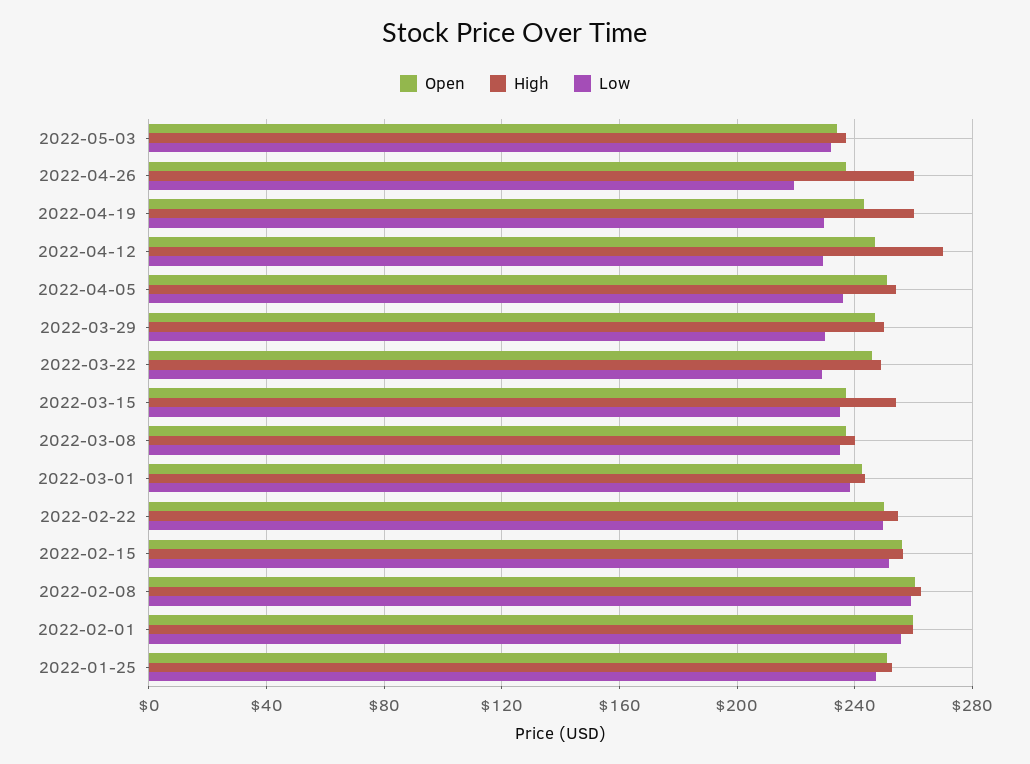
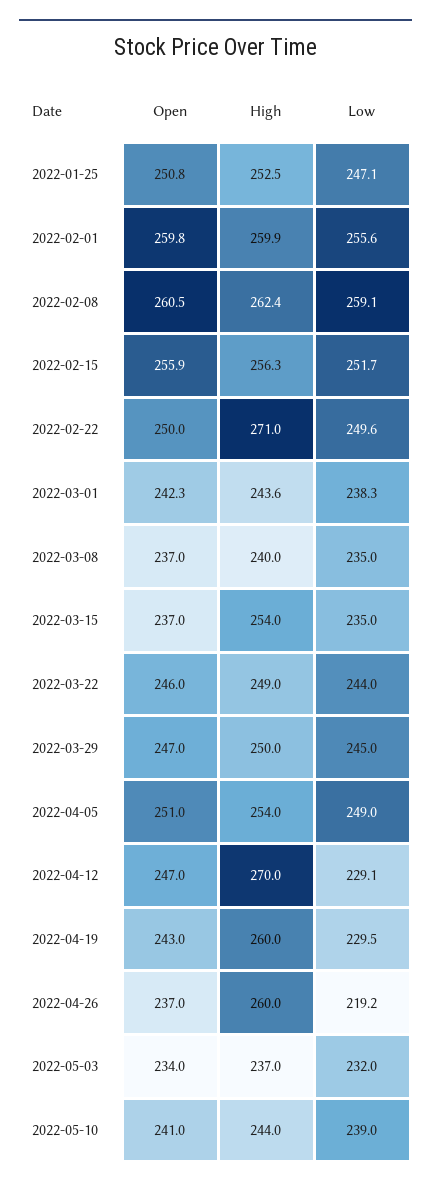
Low, 2022-04-05: 235 -> 249
Low, 2022-03-29: 230 -> 245
Low, 2022-03-22: 230 -> 244
High, 2022-02-22: 255 -> 271
Open, 2022-05-10: none -> 241
High, 2022-05-10: none -> 244
Low, 2022-05-10: none -> 239

